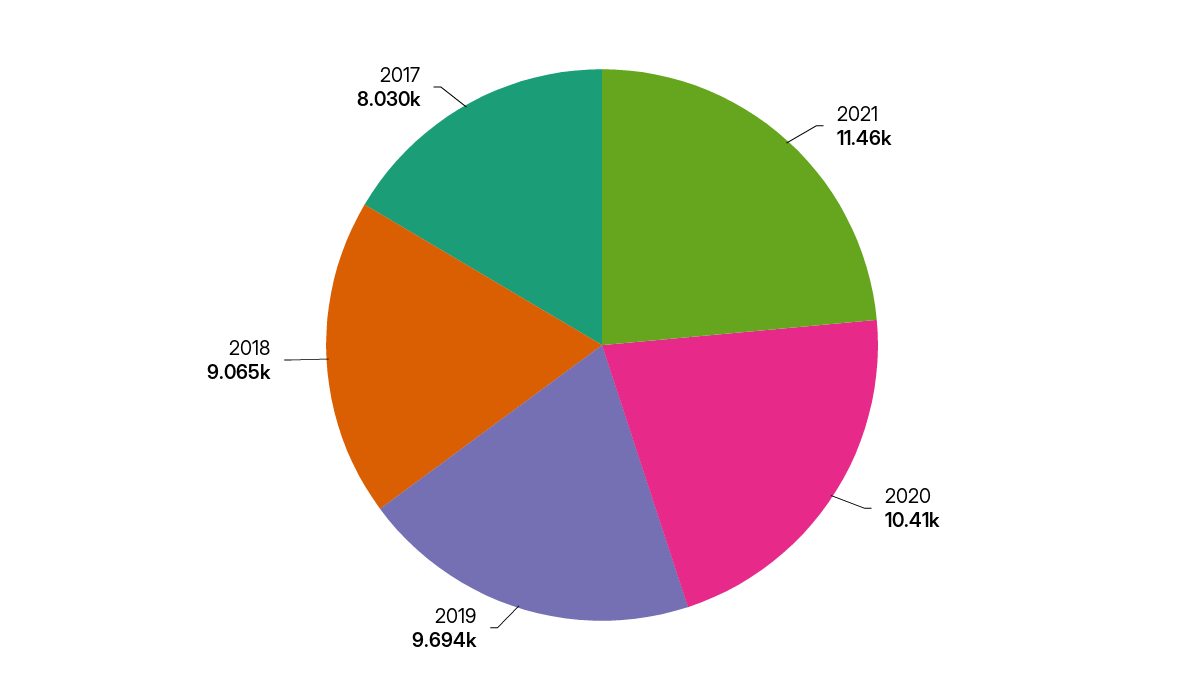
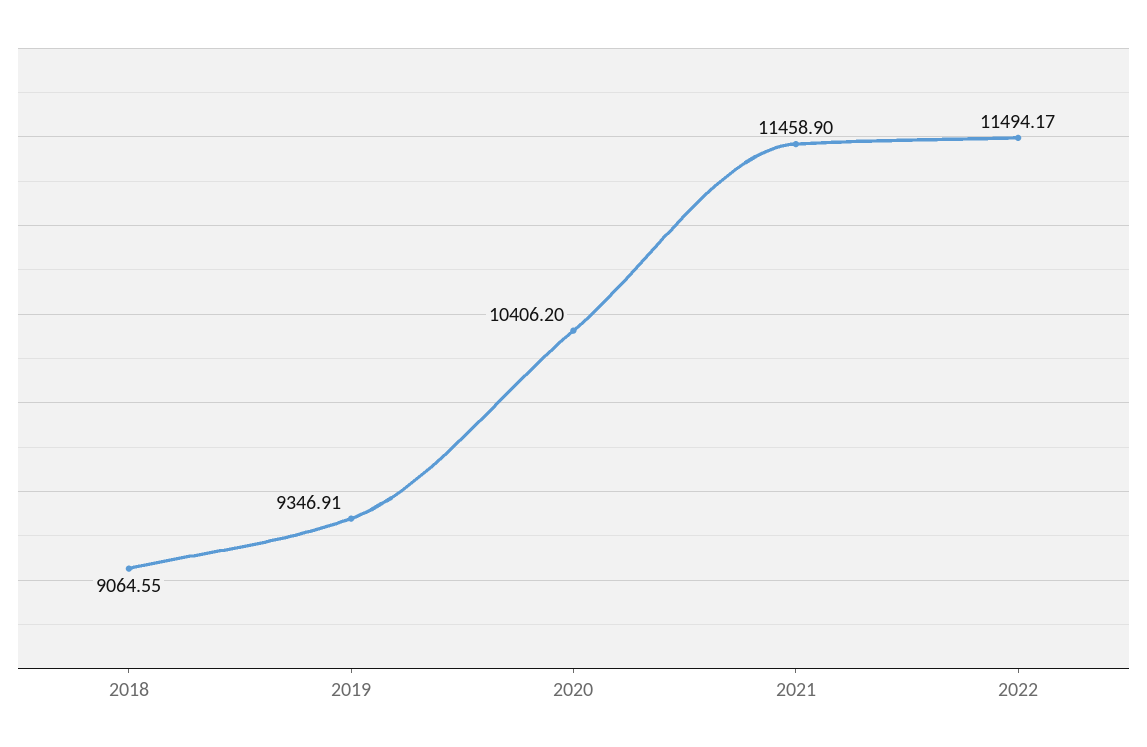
2019: 9694 -> 9346.91
2017: 8030 -> none
2022: none -> 11494.17

